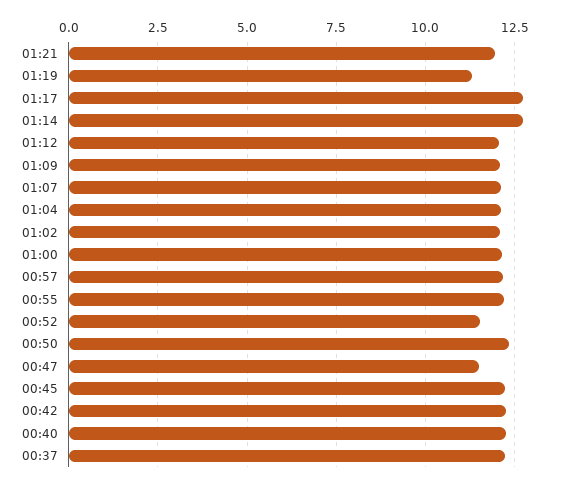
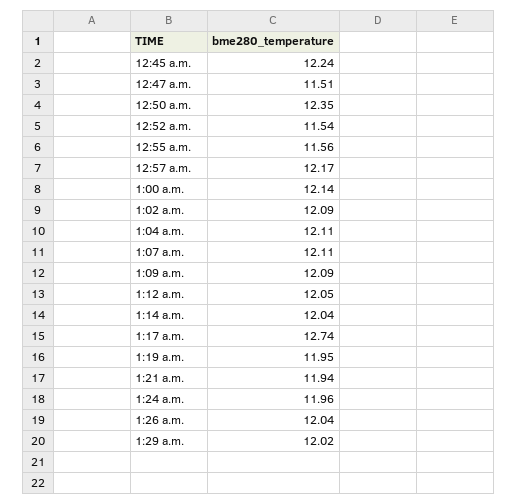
01:19: 11.25 -> 11.95
01:14: 12.75 -> 12.04
00:55: 12.25 -> 11.56
00:42: 12.25 -> none
00:40: 12.25 -> none
00:37: 12.25 -> none
1:24 a.m.: none -> 11.96
1:26 a.m.: none -> 12.04
1:29 a.m.: none -> 12.02

